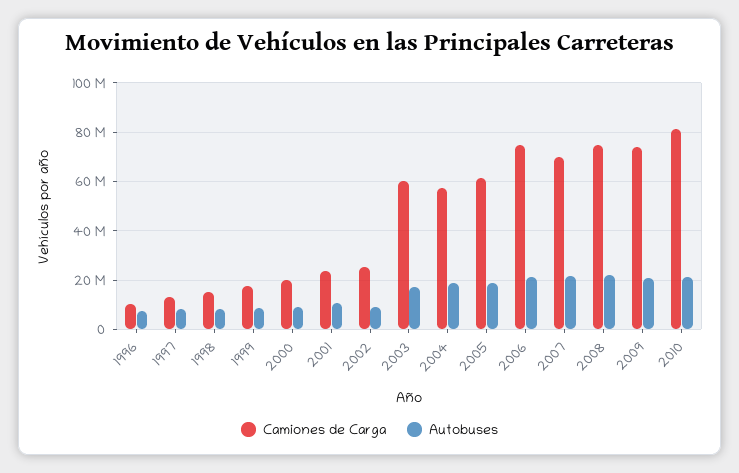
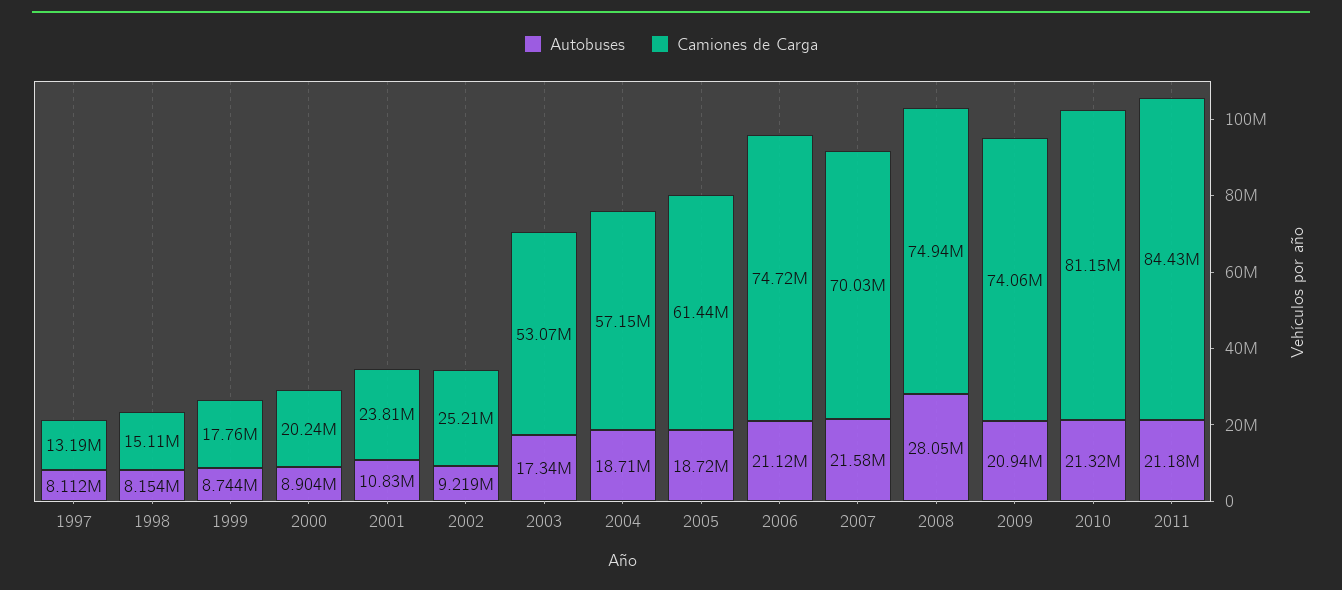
Camiones de Carga, 1996: 10000000 -> none
Autobuses, 1996: 7500000 -> none
Camiones de Carga, 2003: 60000000 -> 53070000
Autobuses, 2008: 22500000 -> 28050000
Autobuses, 2011: none -> 21180000
Camiones de Carga, 2011: none -> 84430000

